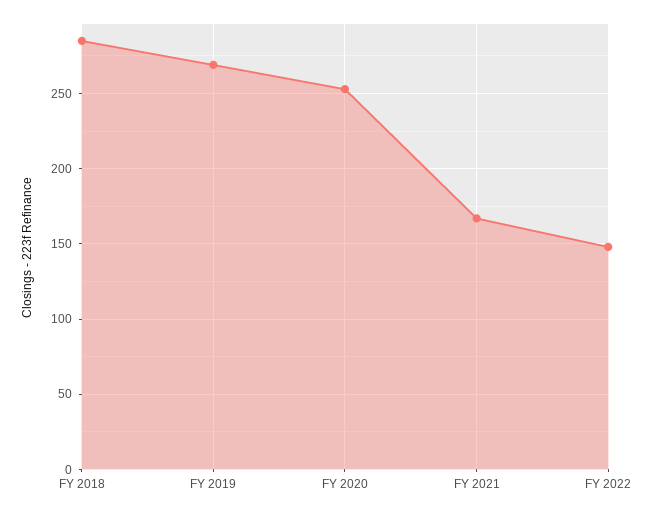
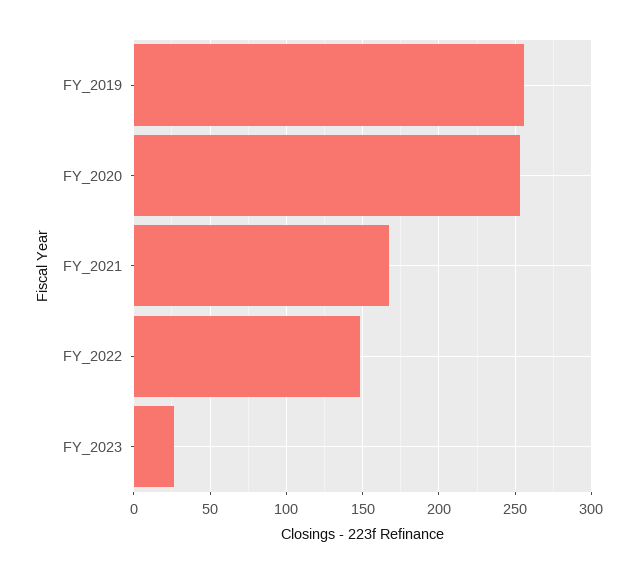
FY 2018: 285 -> none
FY 2019: 270 -> 255
FY_2023: none -> 25

